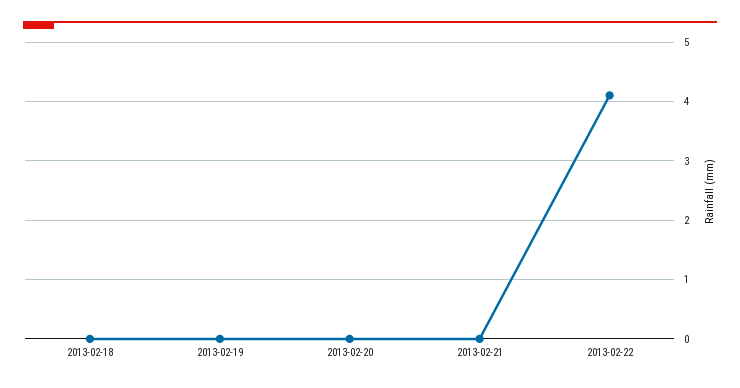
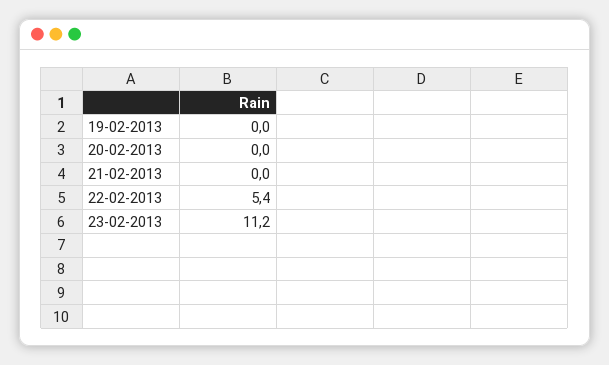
2013-02-18: 0 -> none
2013-02-22: 4 -> 5.4
23-02-2013: none -> 11.2

